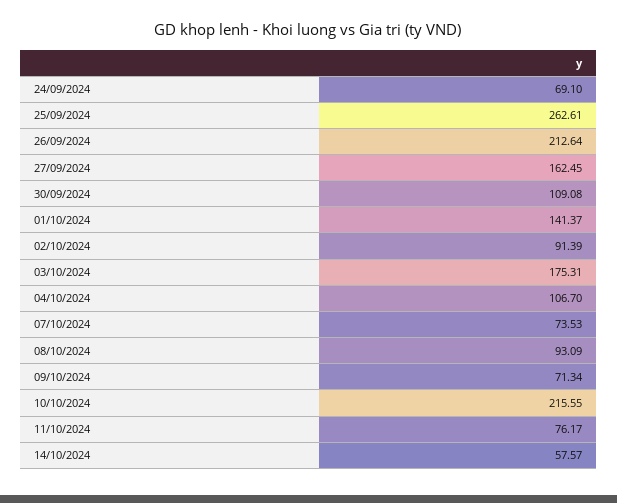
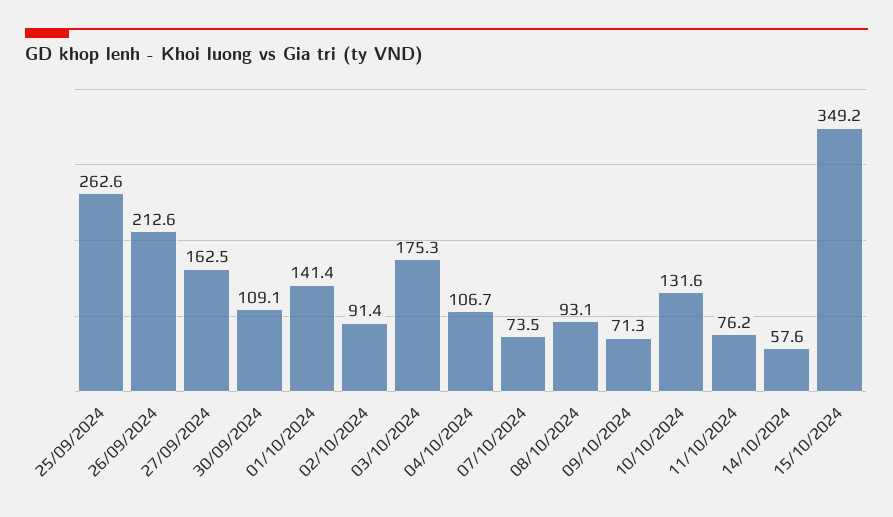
24/09/2024: 69.1 -> none
10/10/2024: 215.55 -> 131.6
15/10/2024: none -> 349.2

